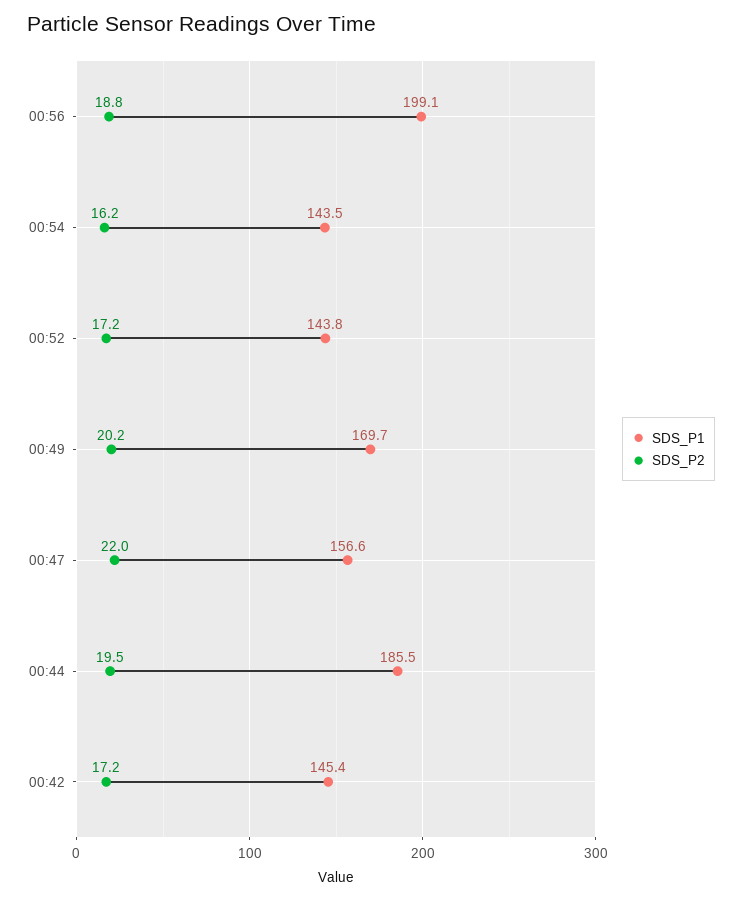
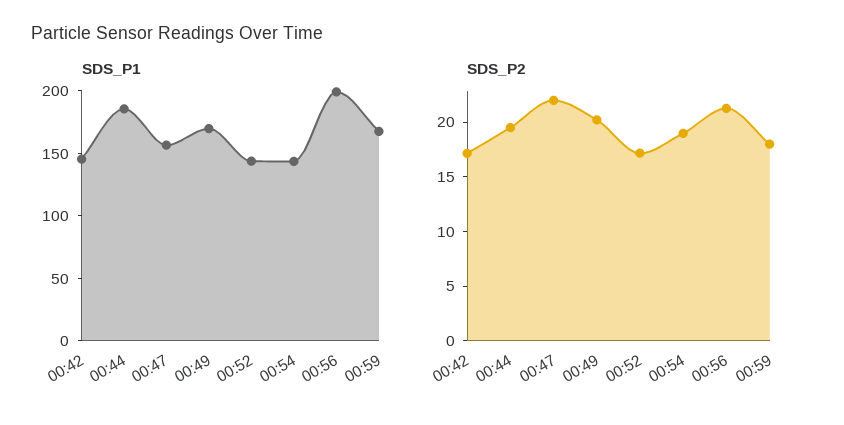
SDS_P2, 00:56: 18.8 -> 21
SDS_P2, 00:54: 16.2 -> 19
SDS_P1, 00:59: none -> 170
SDS_P2, 00:59: none -> 18

